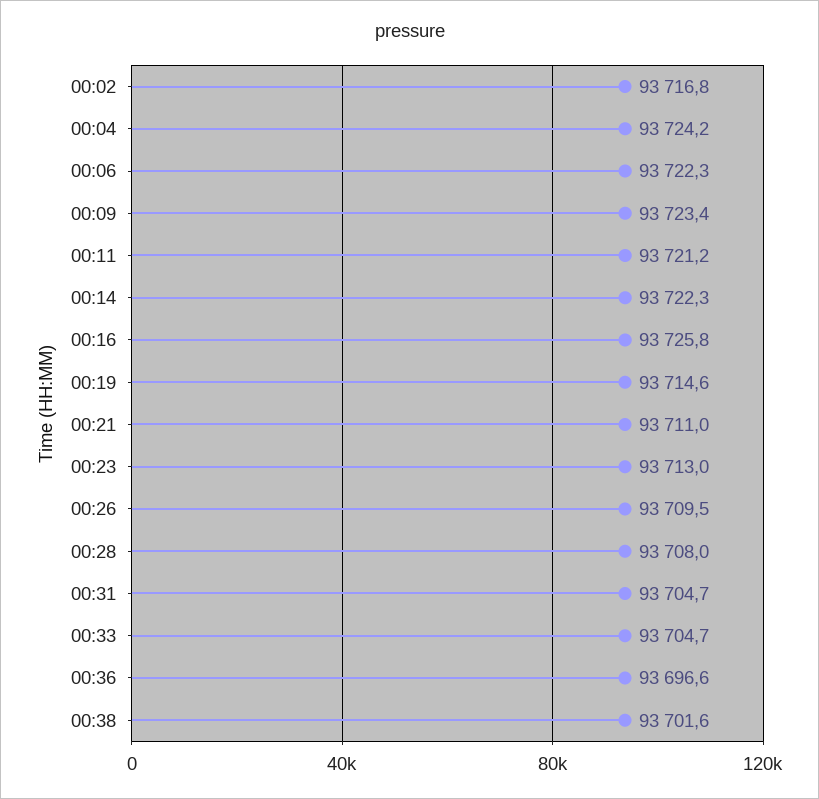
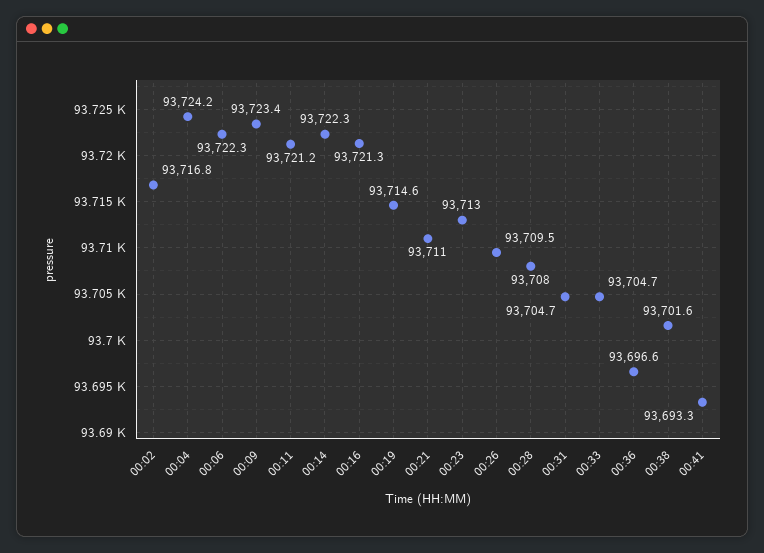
00:16: 93725.8 -> 93721.3
00:41: none -> 93693.3

